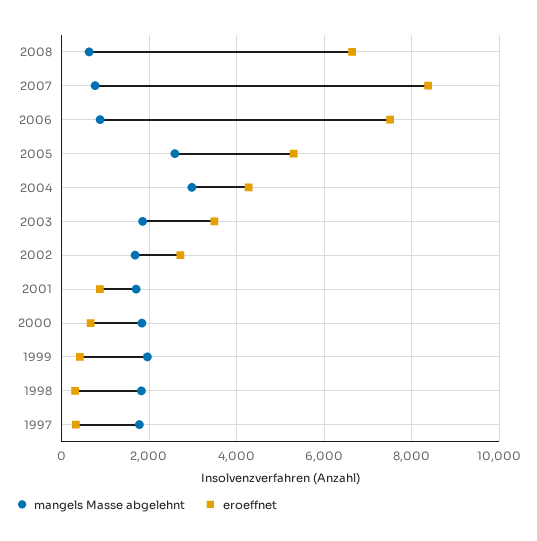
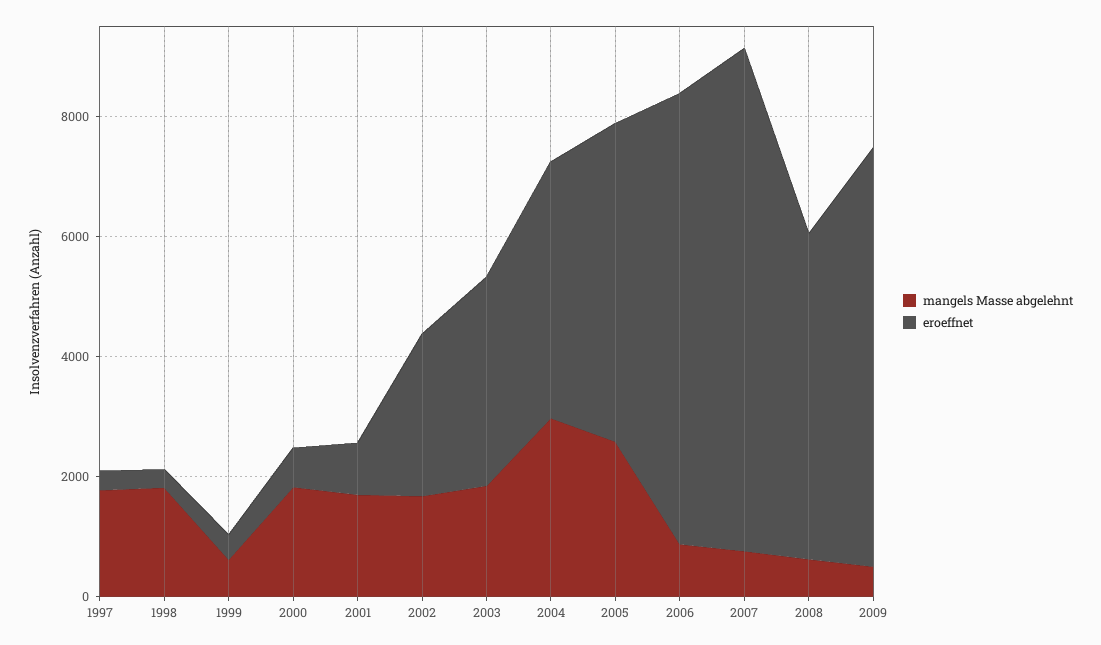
eroeffnet, 2008: 6600 -> 5500
mangels Masse abgelehnt, 1999: 2000 -> 500
mangels Masse abgelehnt, 2009: none -> 500
eroeffnet, 2009: none -> 7000

